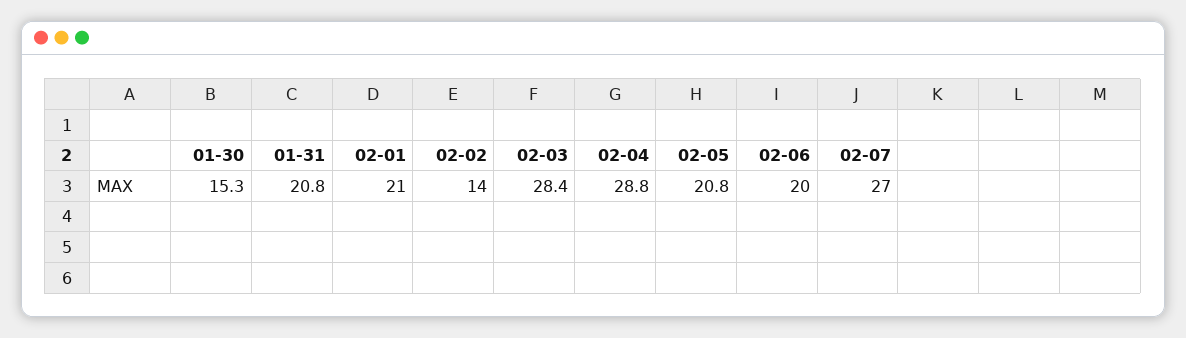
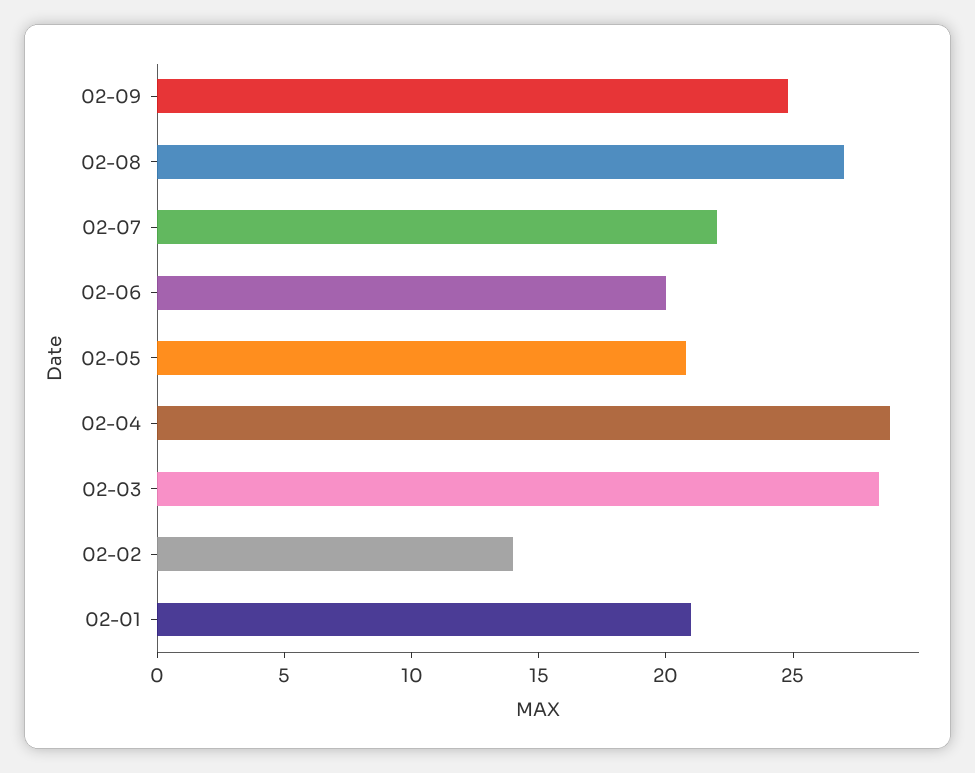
01-30: 15.3 -> none
01-31: 20.8 -> none
02-07: 27 -> 22
02-09: none -> 25
02-08: none -> 27

